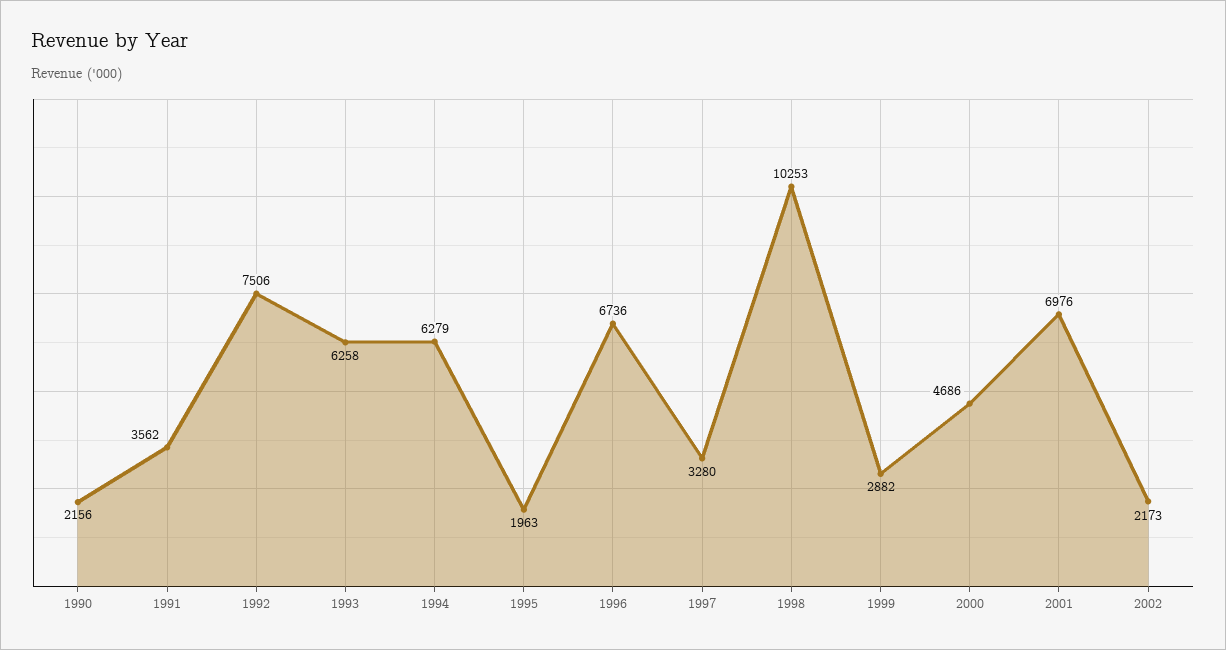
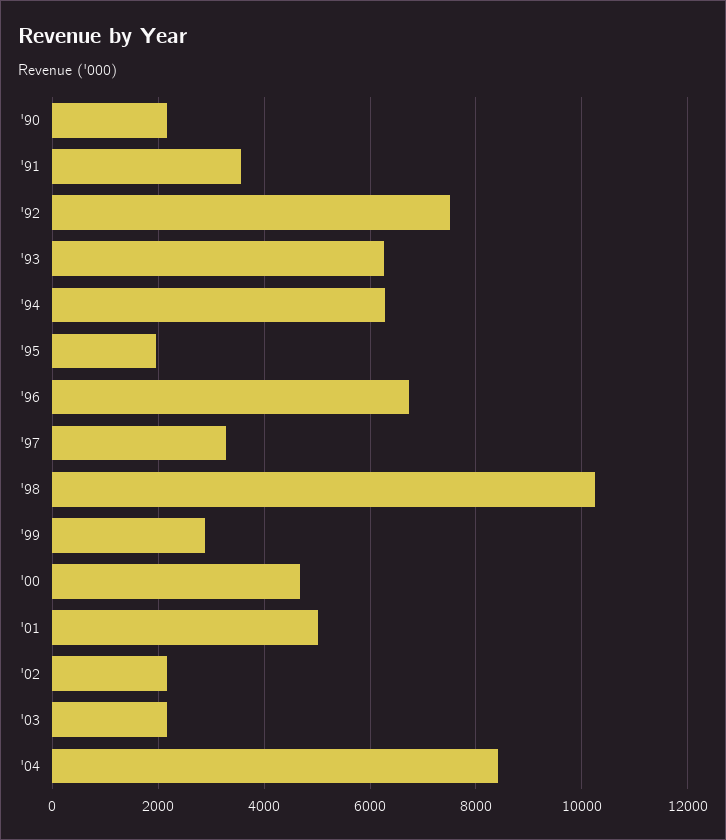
2001: 6976 -> 5000
'03: none -> 2200
'04: none -> 8400

